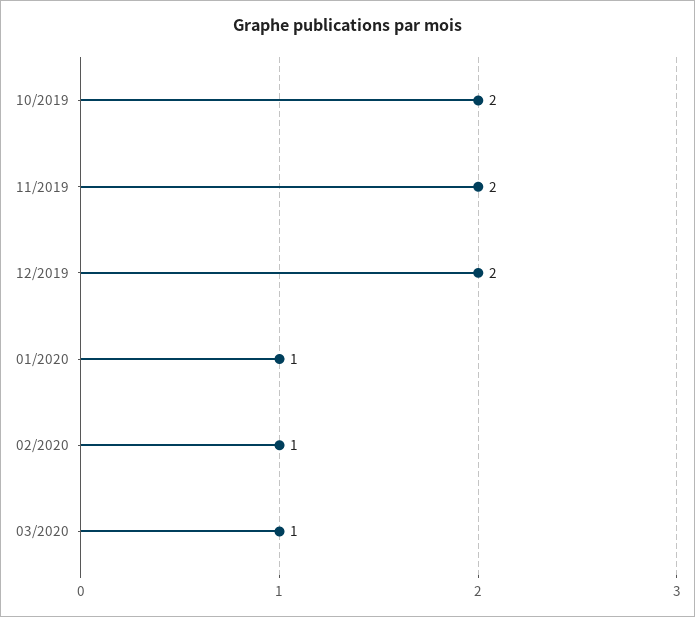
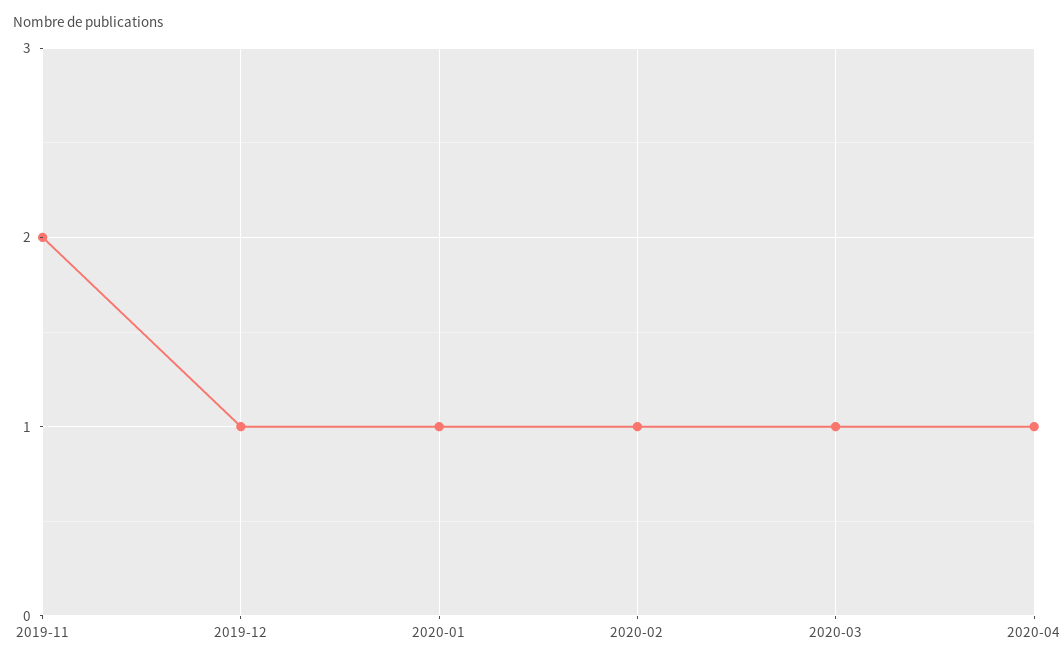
10/2019: 2 -> none
12/2019: 2 -> 1
2020-04: none -> 1

